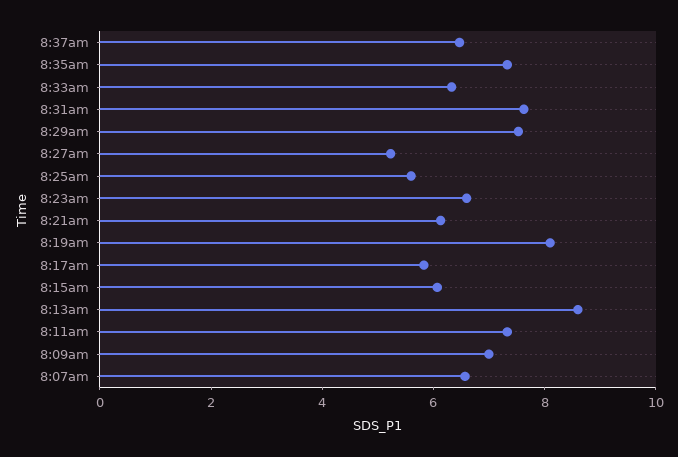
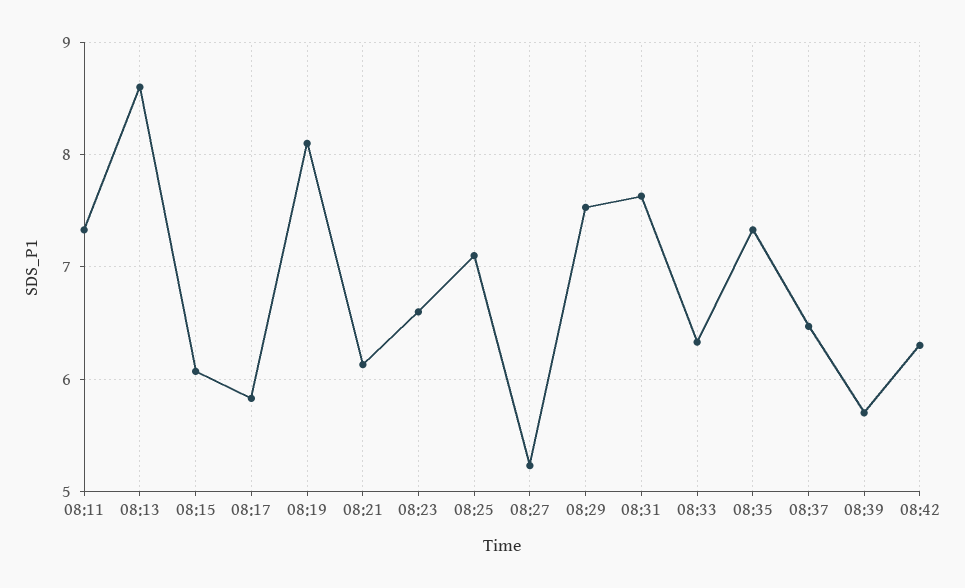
8:25am: 5.5 -> 7.1
8:09am: 7 -> none
8:07am: 6.5 -> none
08:39: none -> 5.7
08:42: none -> 6.3

